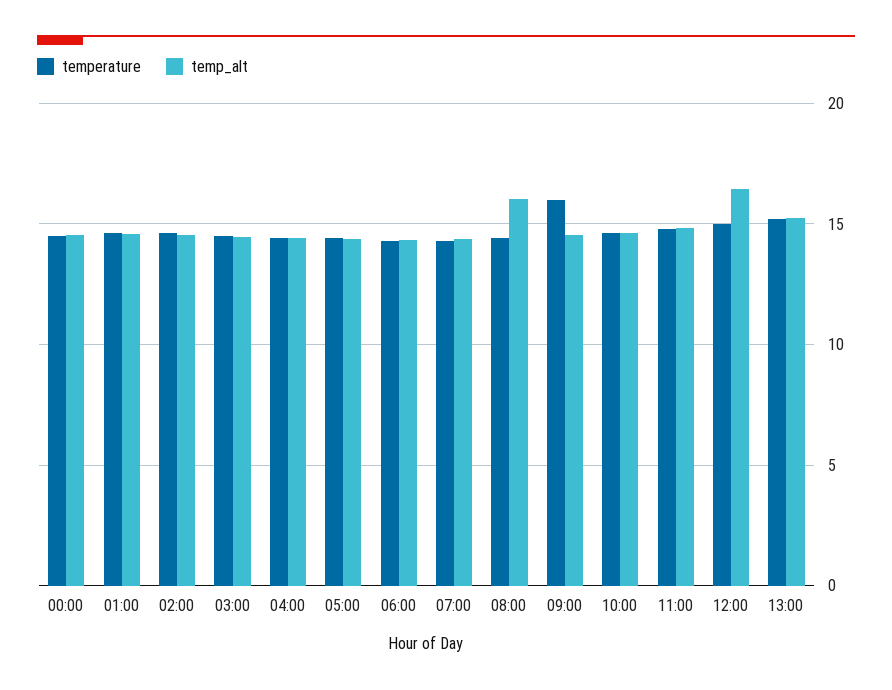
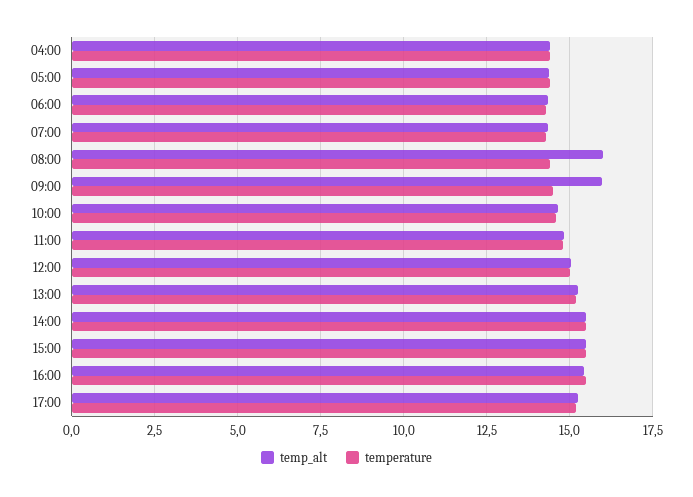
temperature, 00:00: 14.5 -> none
temp_alt, 00:00: 14.5 -> none
temperature, 01:00: 14.5 -> none
temp_alt, 01:00: 14.5 -> none
temperature, 02:00: 14.5 -> none
temp_alt, 02:00: 14.5 -> none
temperature, 03:00: 14.5 -> none
temp_alt, 03:00: 14.5 -> none
temperature, 09:00: 16 -> 14.5
temp_alt, 09:00: 14.5 -> 16
temp_alt, 12:00: 16.5 -> 15
temp_alt, 14:00: none -> 15.5
temperature, 14:00: none -> 15.5
temp_alt, 15:00: none -> 15.5
temperature, 15:00: none -> 15.5
temp_alt, 16:00: none -> 15.5
temperature, 16:00: none -> 15.5
temp_alt, 17:00: none -> 15.25
temperature, 17:00: none -> 15.25

